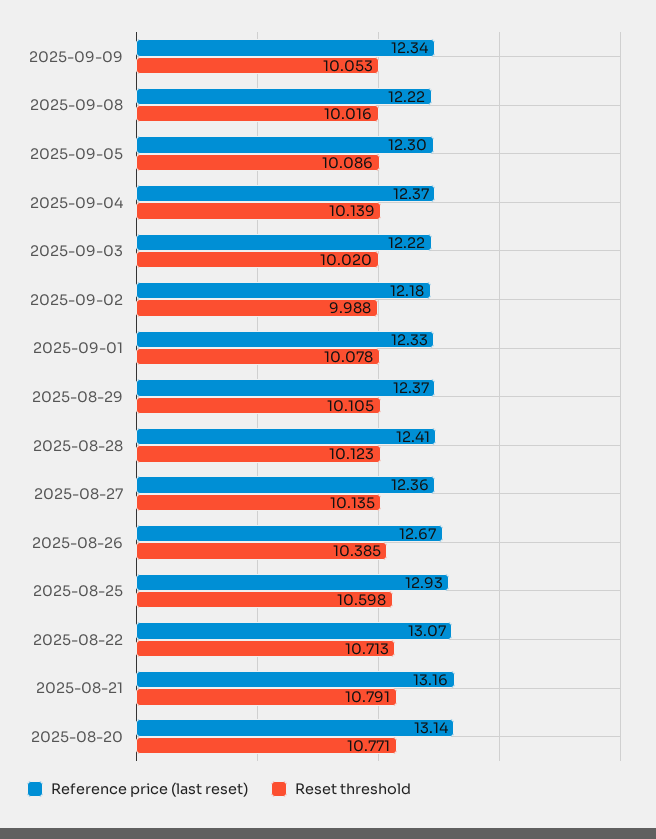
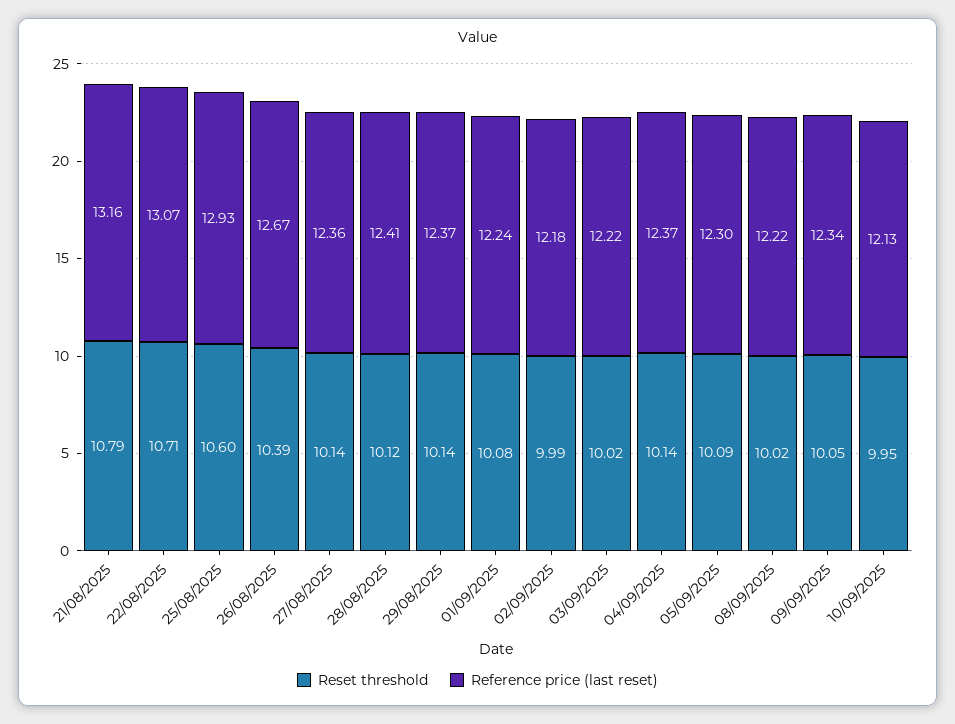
Reference price (last reset), 2025-09-01: 12.33 -> 12.24
Reset threshold, 2025-08-29: 10.105 -> 10.14
Reference price (last reset), 2025-08-20: 13.14 -> none
Reset threshold, 2025-08-20: 10.771 -> none
Reset threshold, 10/09/2025: none -> 9.95
Reference price (last reset), 10/09/2025: none -> 12.13

